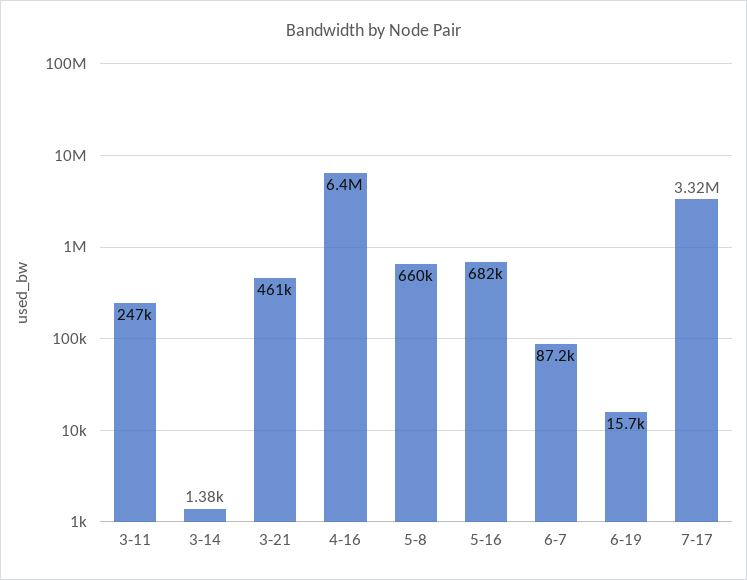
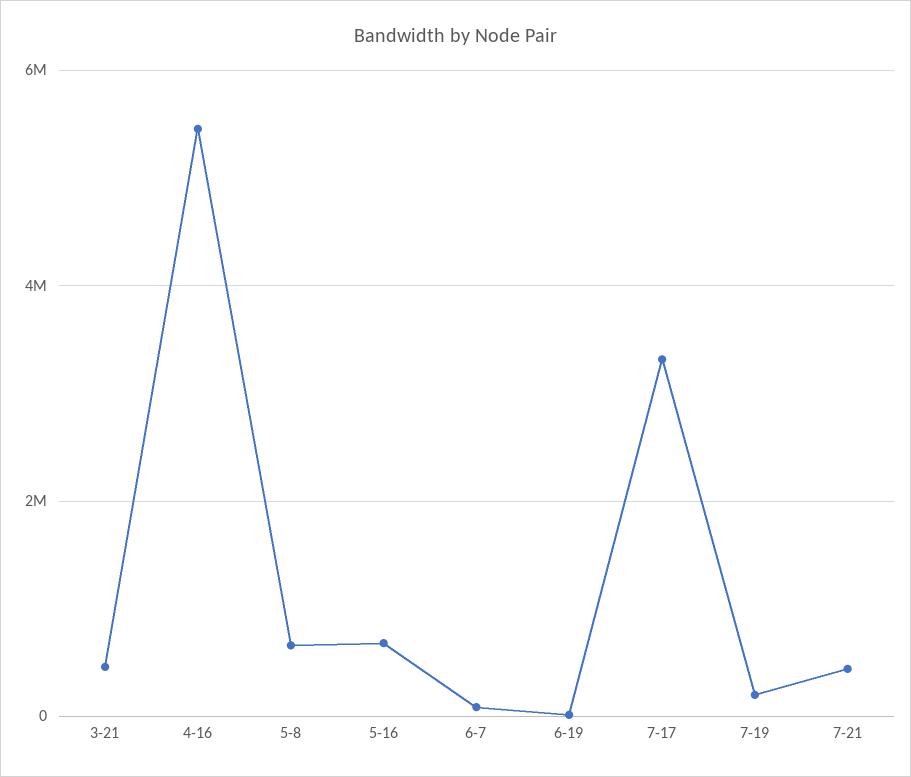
3-11: 247000 -> none
3-14: 1380 -> none
4-16: 6400000 -> 5400000
7-19: none -> 200000
7-21: none -> 400000

